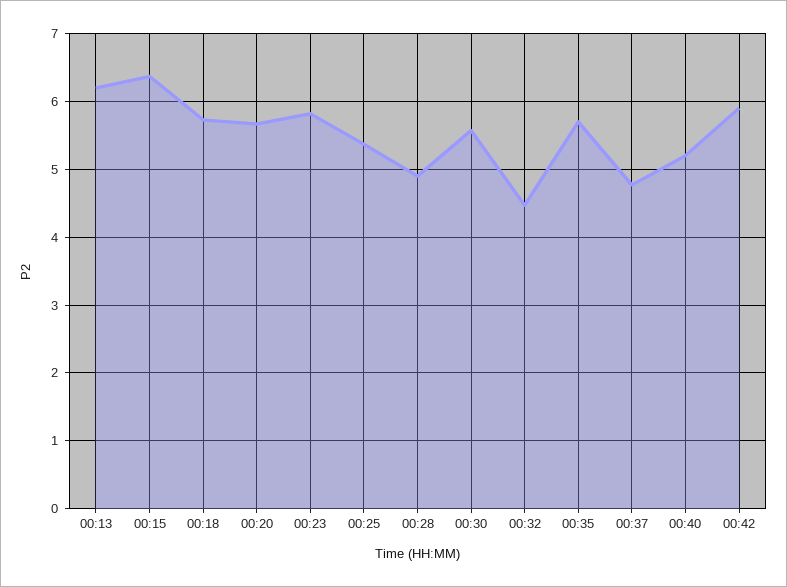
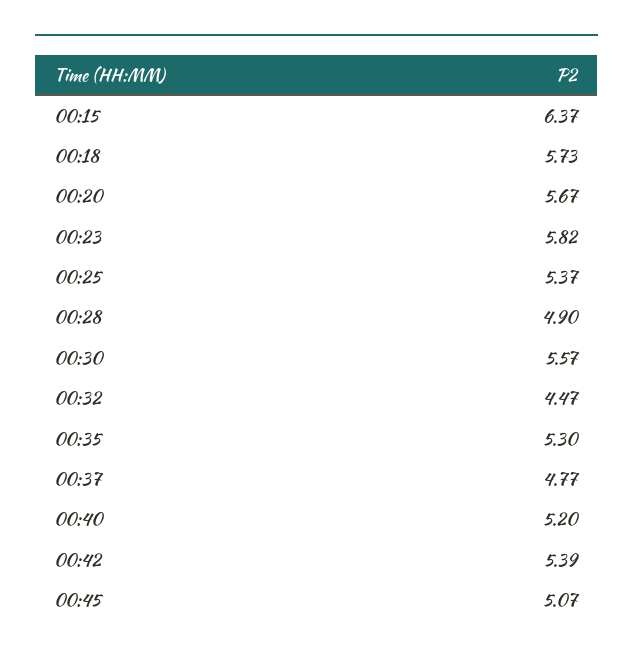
00:13: 6.2 -> none
00:35: 5.7 -> 5.3
00:42: 5.9 -> 5.39
00:45: none -> 5.07

